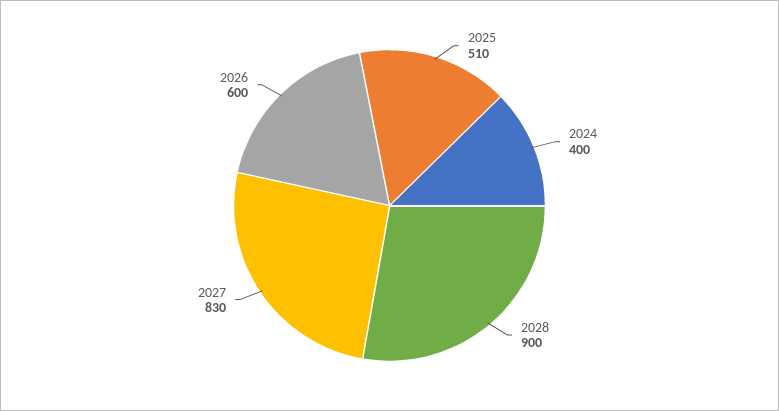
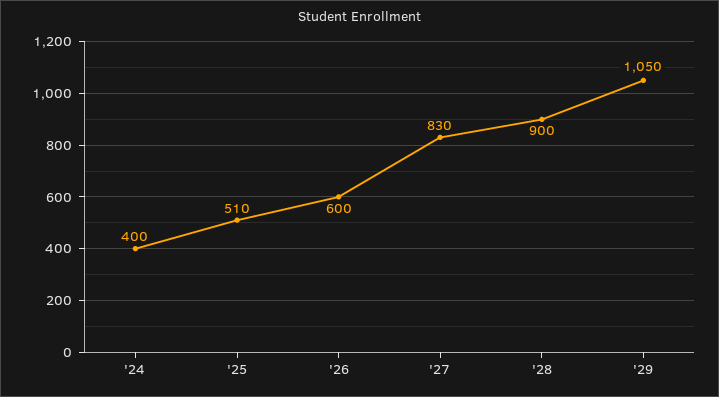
'29: none -> 1050

